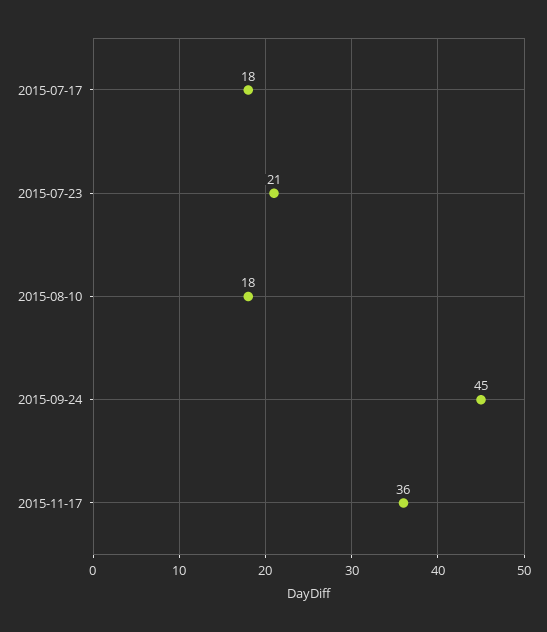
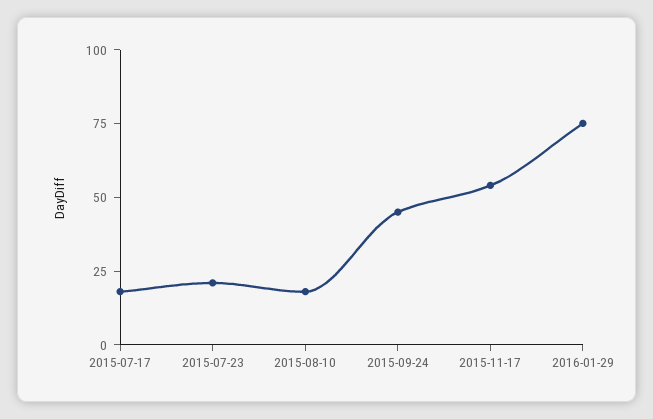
2015-11-17: 36 -> 55
2016-01-29: none -> 75

